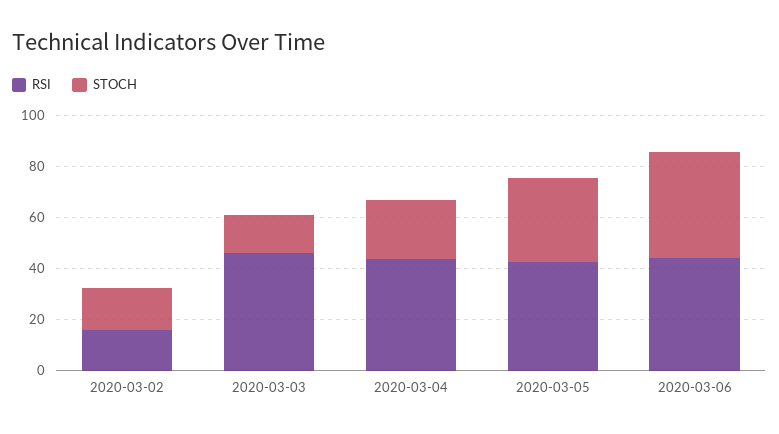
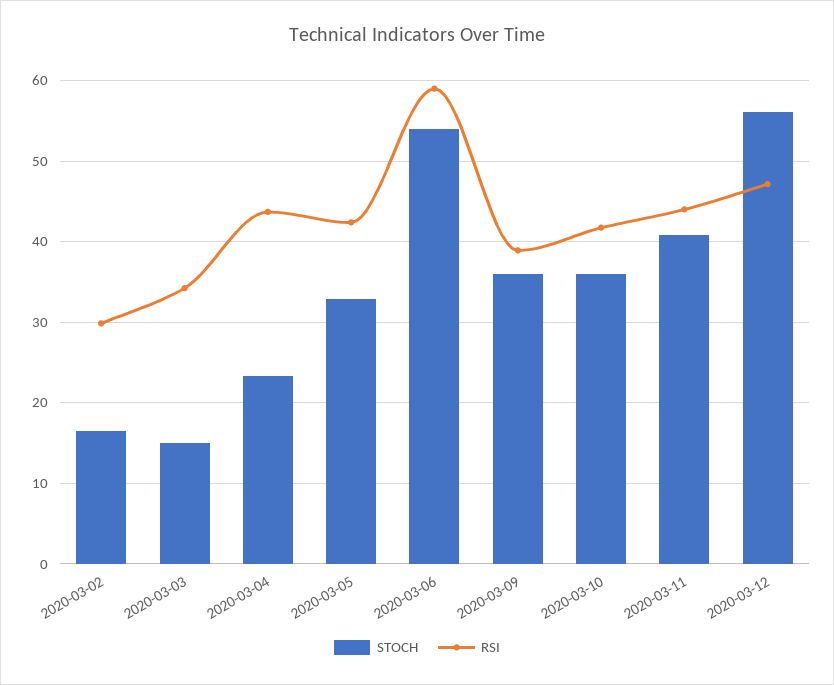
RSI, 2020-03-02: 15 -> 30
RSI, 2020-03-03: 45 -> 34
RSI, 2020-03-06: 45 -> 59
STOCH, 2020-03-06: 40 -> 54
STOCH, 2020-03-09: none -> 36
RSI, 2020-03-09: none -> 39
STOCH, 2020-03-10: none -> 36
RSI, 2020-03-10: none -> 42
STOCH, 2020-03-11: none -> 41
RSI, 2020-03-11: none -> 44
STOCH, 2020-03-12: none -> 56
RSI, 2020-03-12: none -> 47

